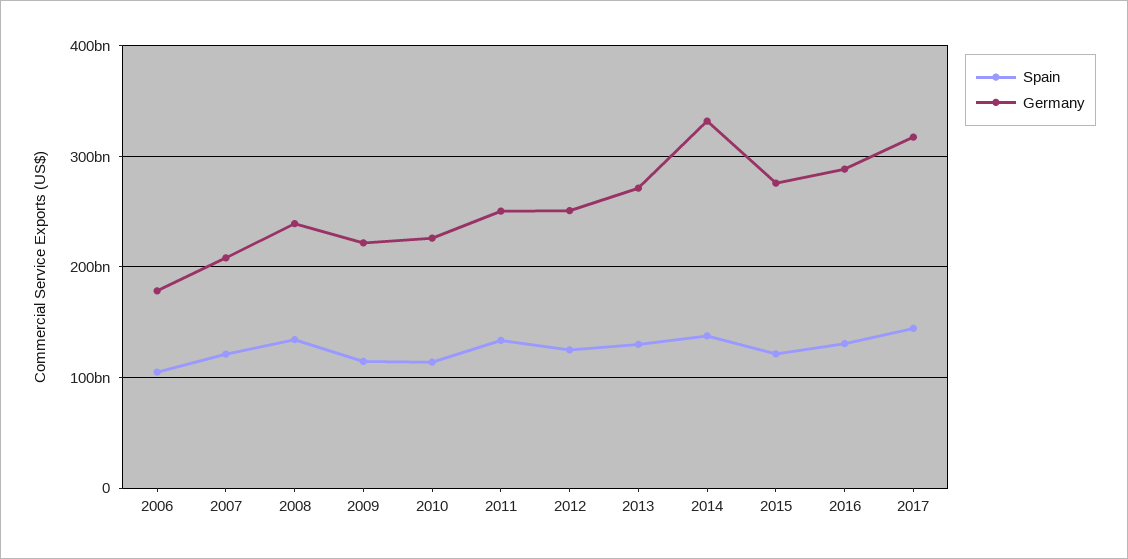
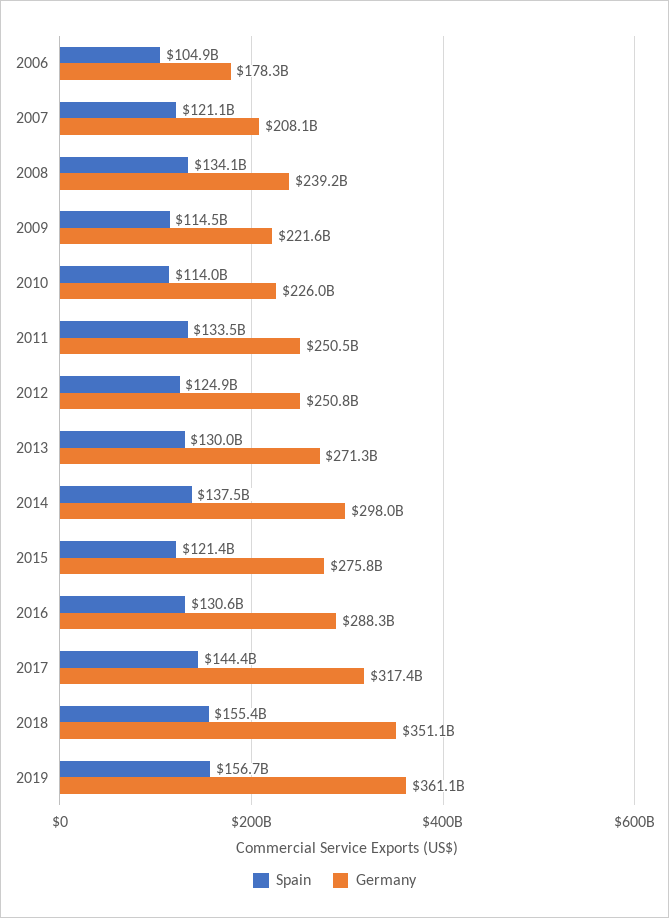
Germany, 2014: 330000000000 -> 298000000000
Spain, 2018: none -> 155400000000
Germany, 2018: none -> 351100000000
Spain, 2019: none -> 156700000000
Germany, 2019: none -> 361100000000

